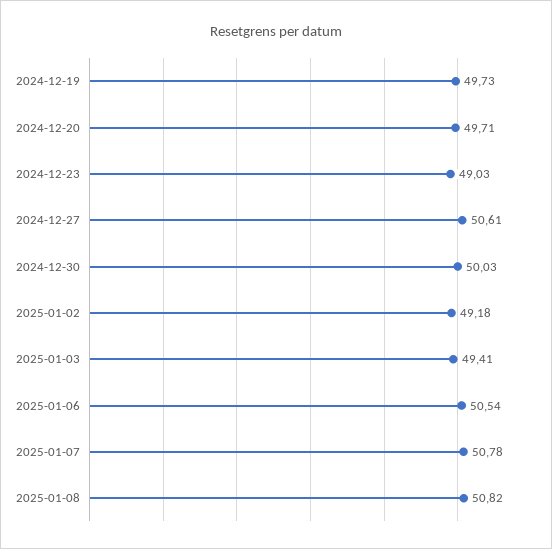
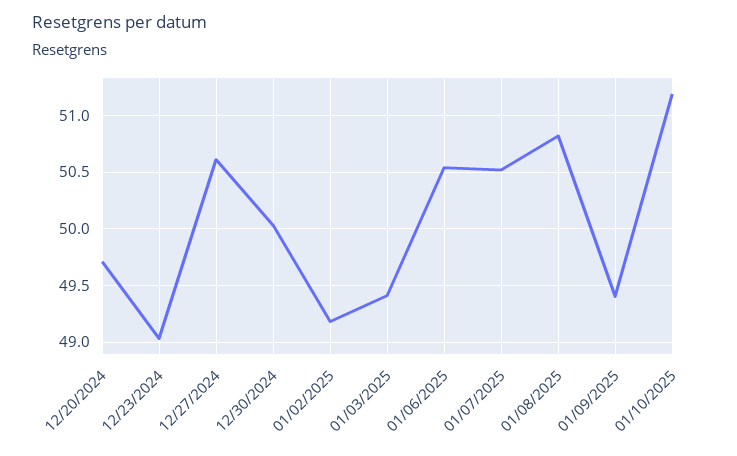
2024-12-19: 49.73 -> none
2025-01-07: 50.78 -> 50.5
01/09/2025: none -> 49.4
01/10/2025: none -> 51.2

